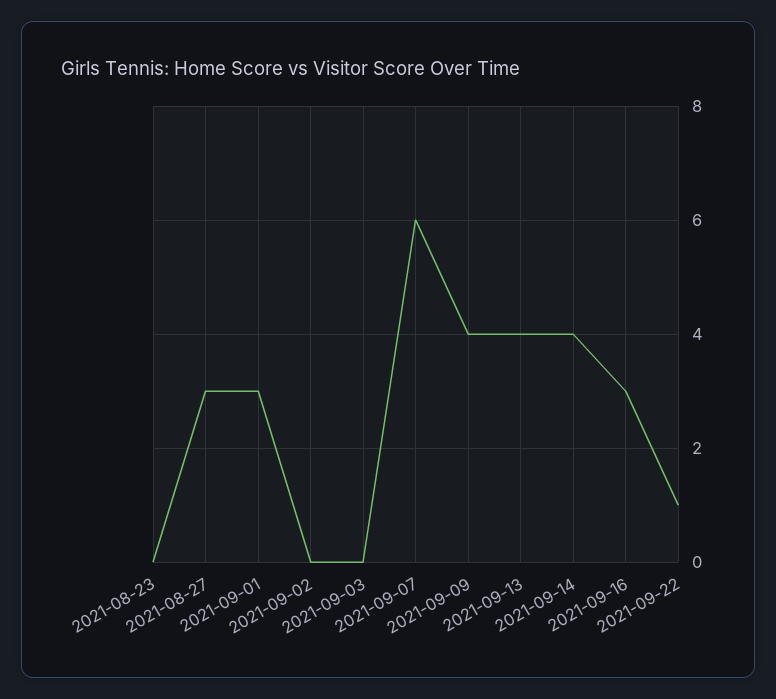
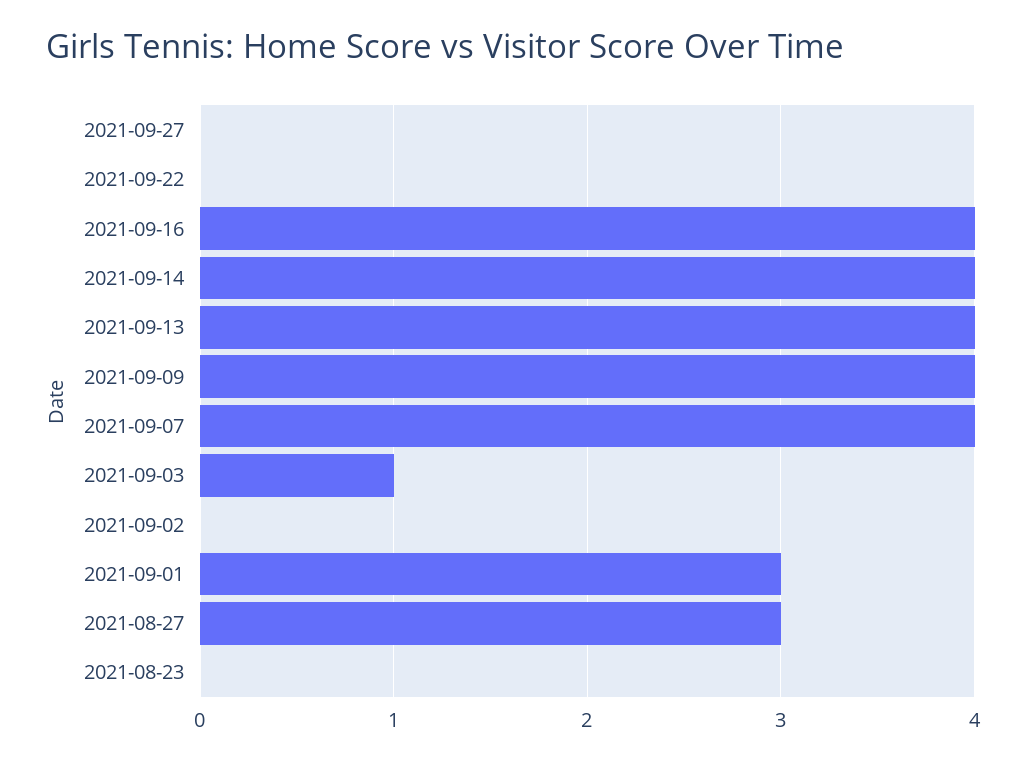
2021-09-03: 0 -> 1
2021-09-07: 6 -> 4
2021-09-16: 3 -> 4
2021-09-22: 1 -> 0
2021-09-27: none -> 0

